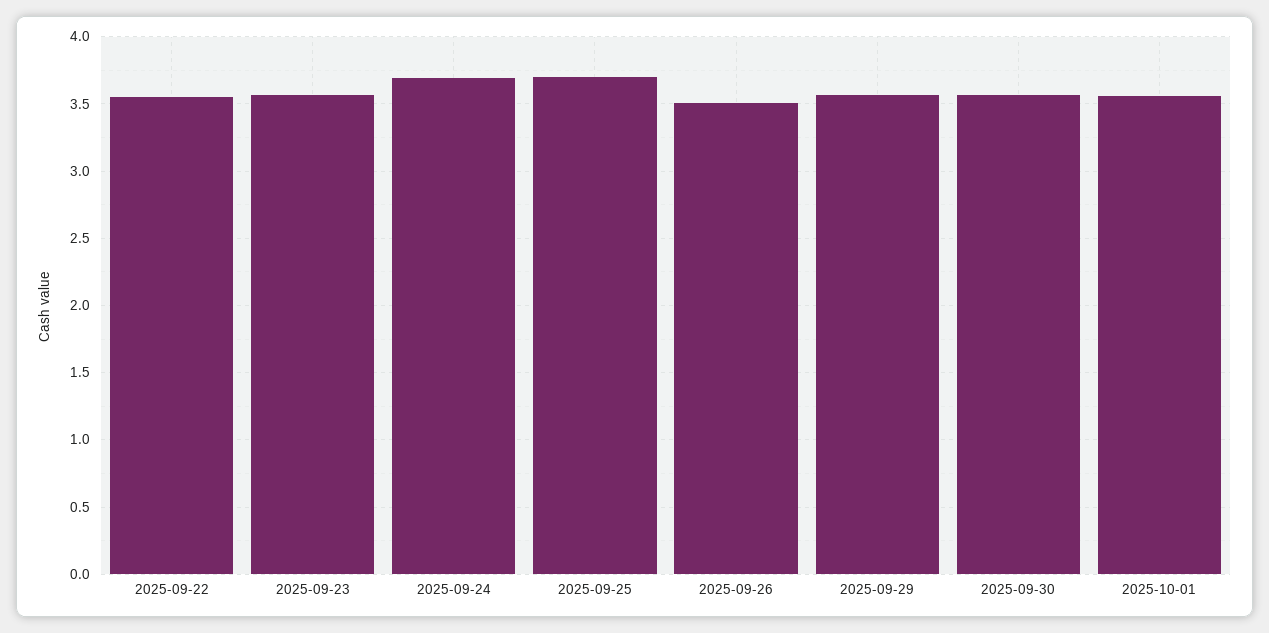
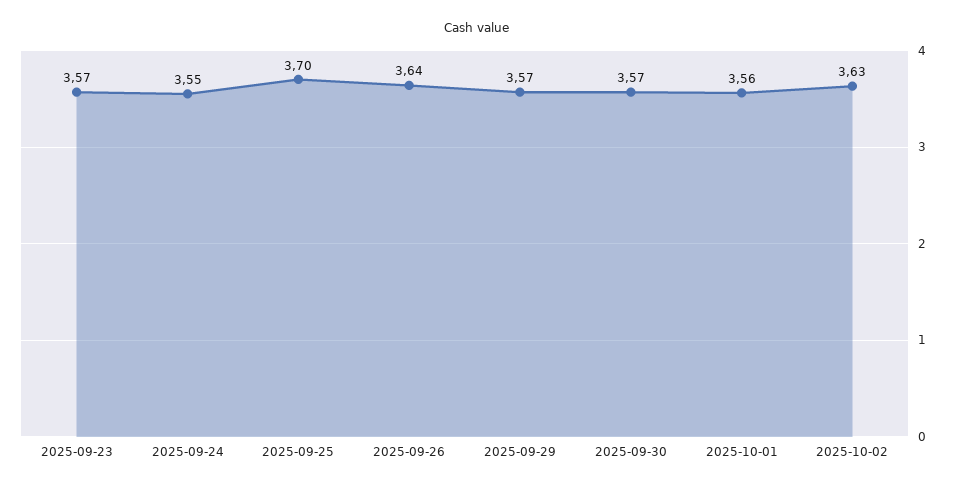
2025-09-22: 3.55 -> none
2025-09-24: 3.7 -> 3.55
2025-09-26: 3.5 -> 3.64
2025-10-02: none -> 3.63

